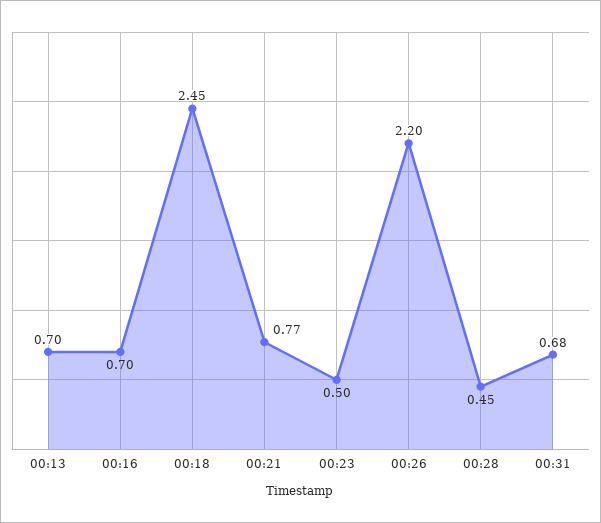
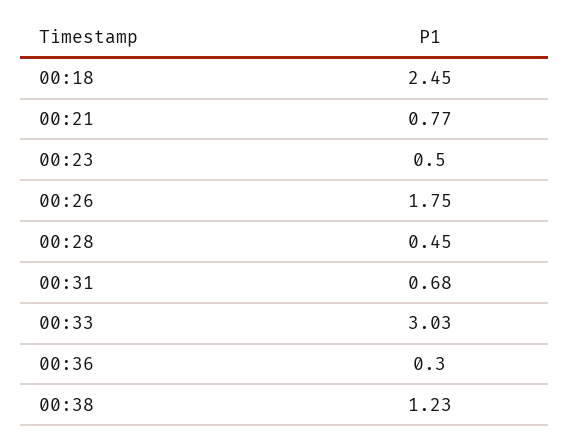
00:13: 0.7 -> none
00:16: 0.7 -> none
00:26: 2.2 -> 1.75
00:33: none -> 3.03
00:36: none -> 0.3
00:38: none -> 1.23

